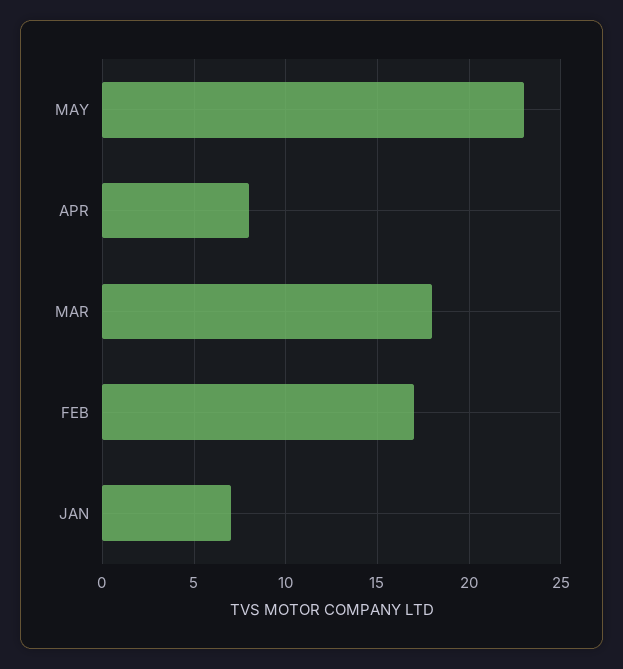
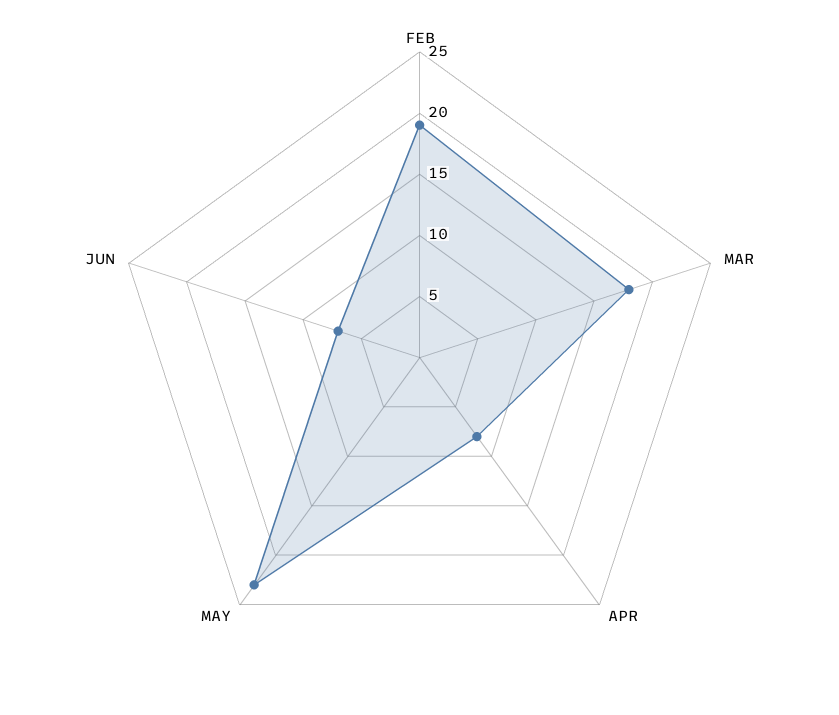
FEB: 17 -> 19
JAN: 7 -> none
JUN: none -> 7

